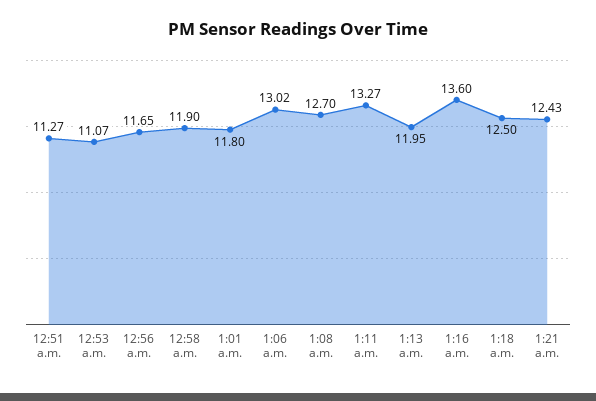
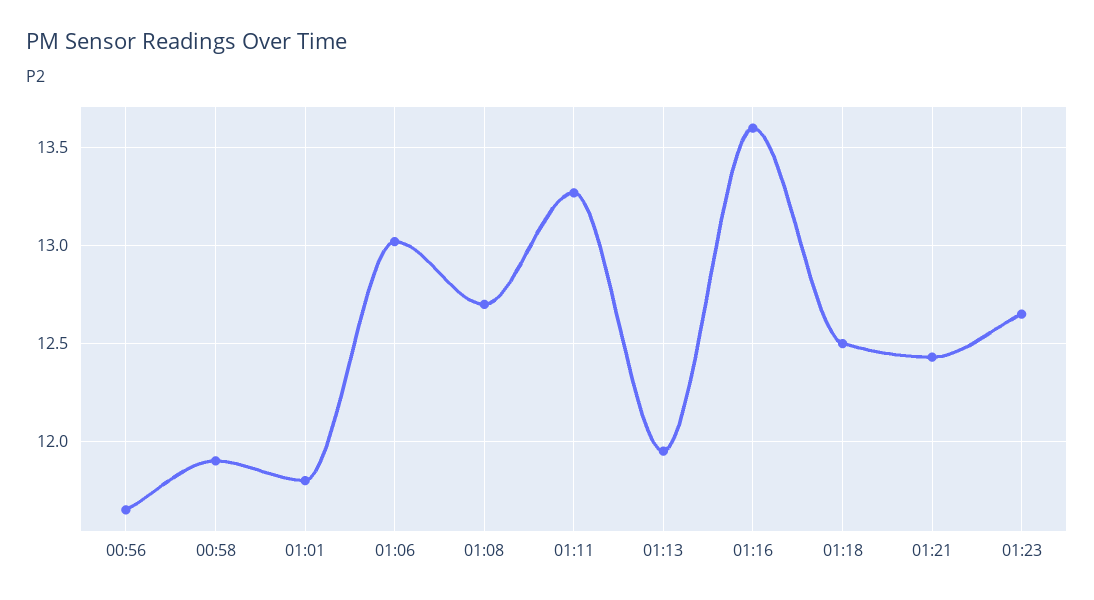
12:51 a.m.: 11.27 -> none
12:53 a.m.: 11.07 -> none
01:23: none -> 12.65

